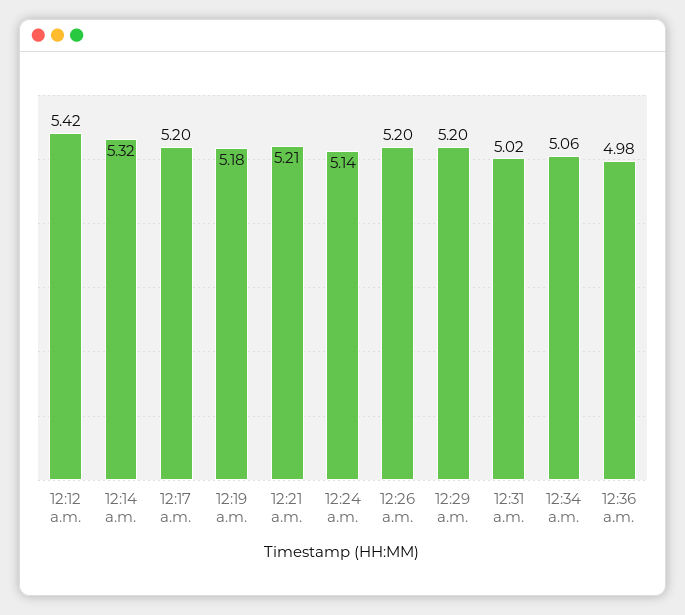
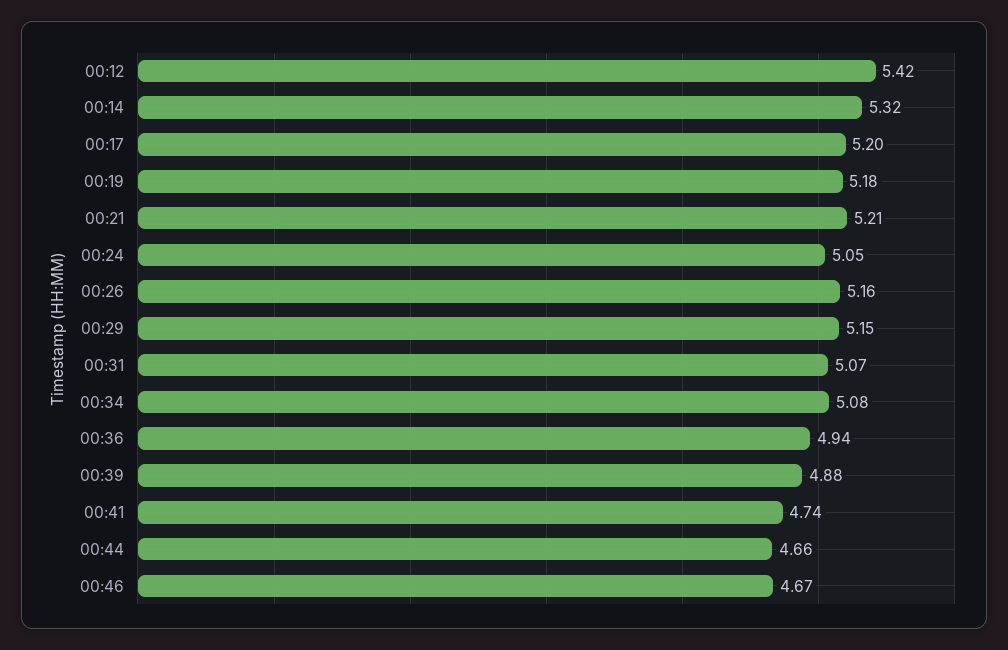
12:24 a.m.: 5.14 -> 5.05
12:26 a.m.: 5.2 -> 5.16
12:29 a.m.: 5.2 -> 5.15
12:31 a.m.: 5.02 -> 5.07
12:34 a.m.: 5.06 -> 5.08
12:36 a.m.: 4.98 -> 4.94
00:39: none -> 4.88
00:41: none -> 4.74
00:44: none -> 4.66
00:46: none -> 4.67

